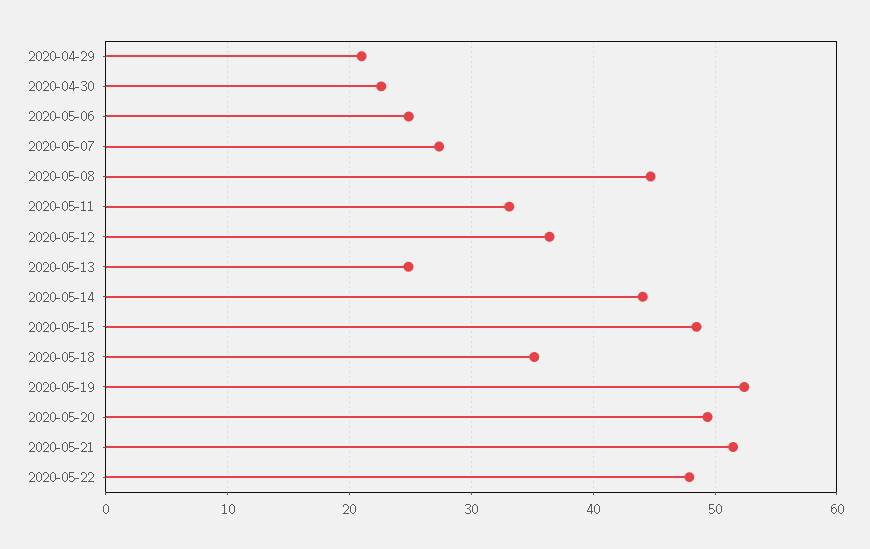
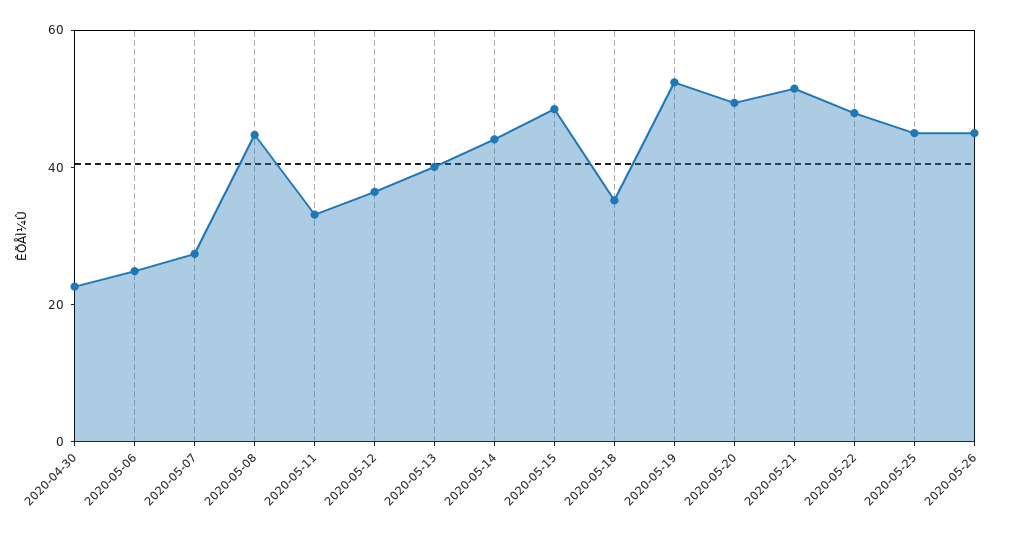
2020-04-29: 21 -> none
2020-05-13: 25 -> 40
2020-05-25: none -> 45
2020-05-26: none -> 45

